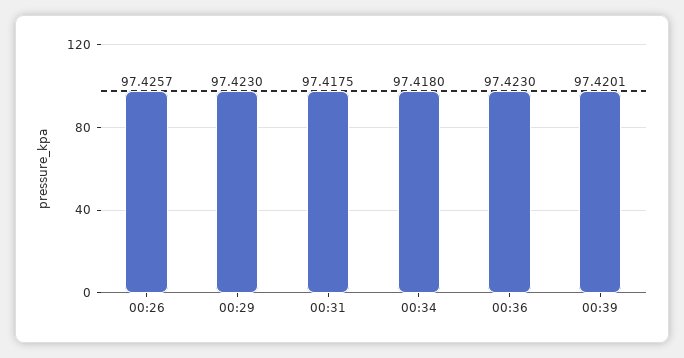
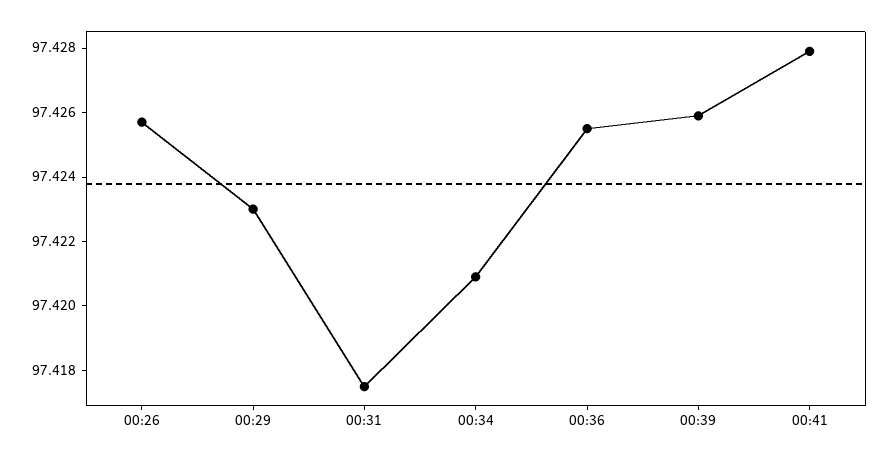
00:34: 97.418 -> 97.421
00:36: 97.423 -> 97.4255
00:39: 97.4201 -> 97.426
00:41: none -> 97.428

